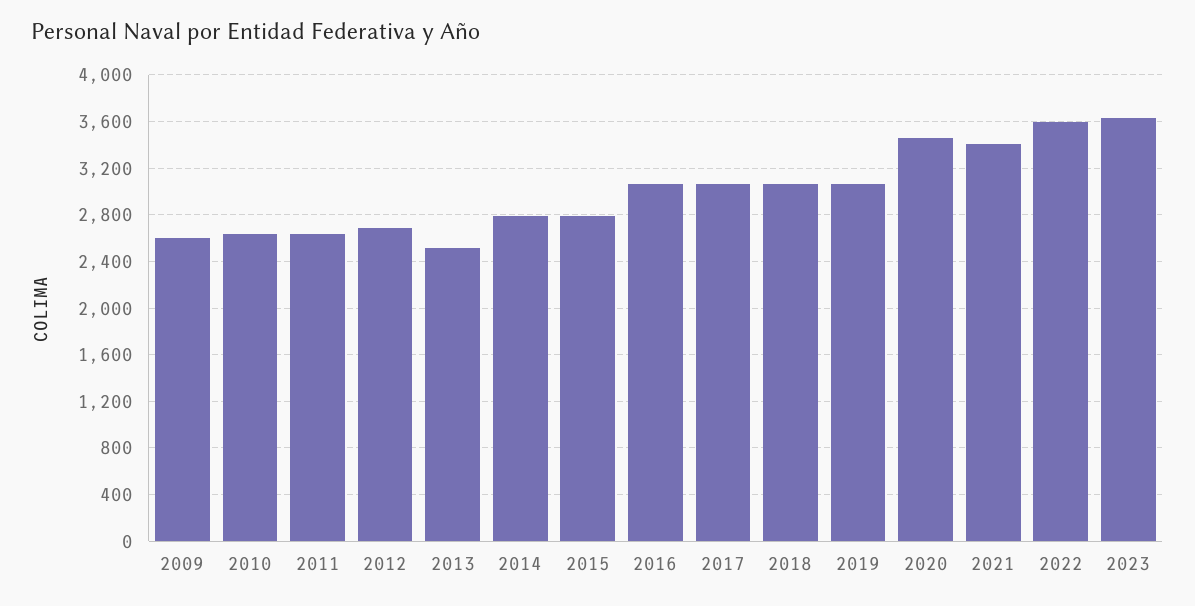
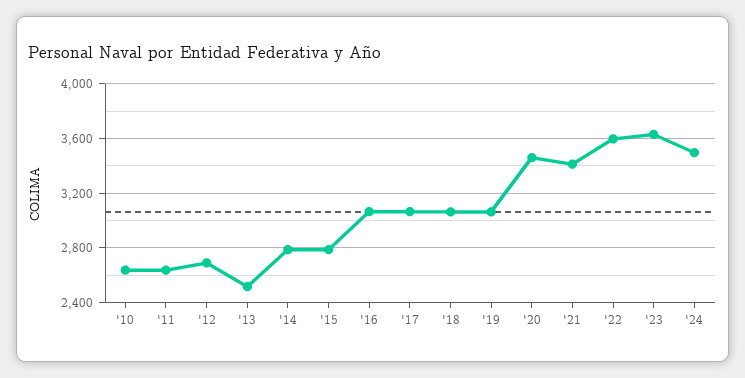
2009: 2600 -> none
'24: none -> 3500

